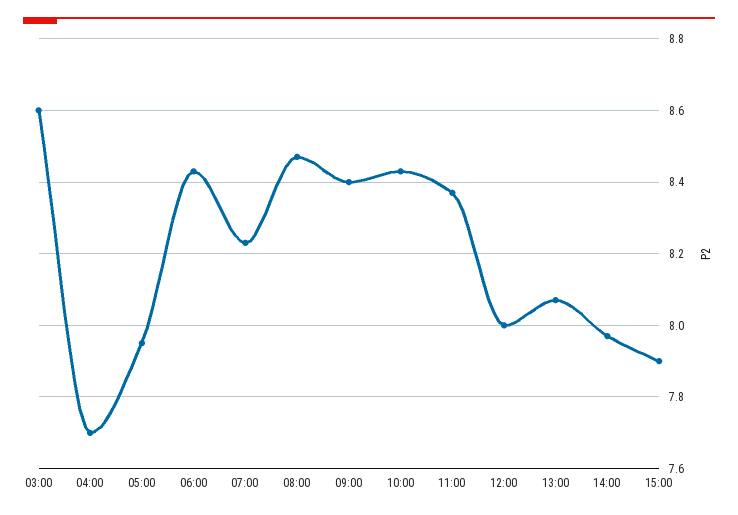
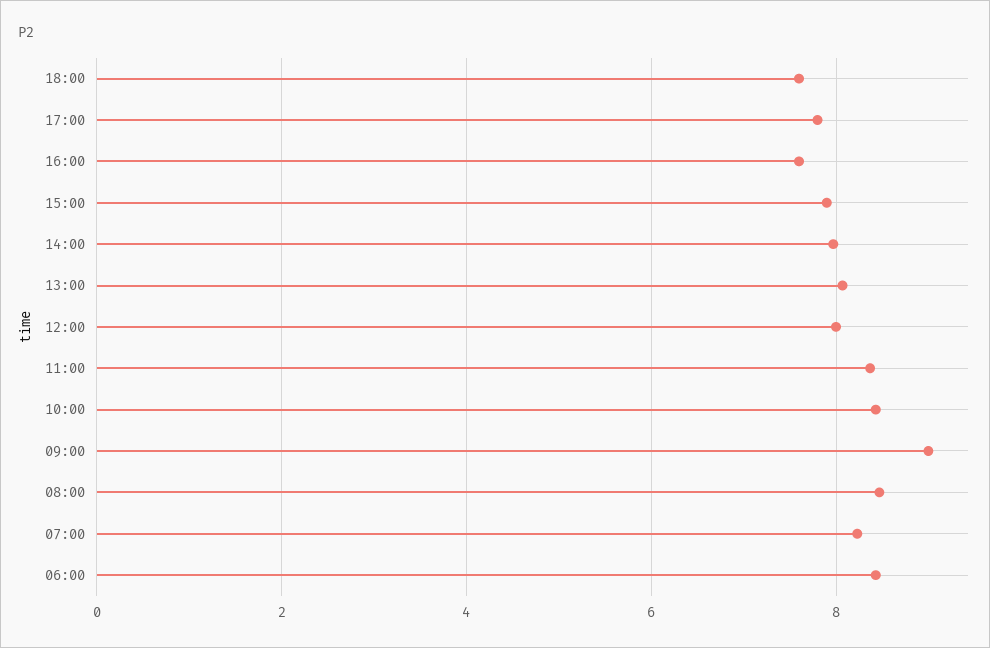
03:00: 8.6 -> none
04:00: 7.7 -> none
05:00: 7.95 -> none
09:00: 8.4 -> 9
18:00: none -> 7.6
17:00: none -> 7.8
16:00: none -> 7.6

